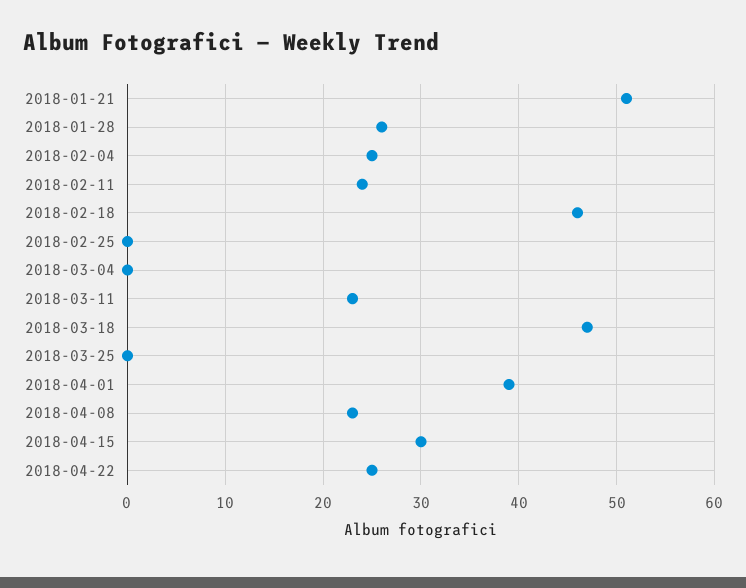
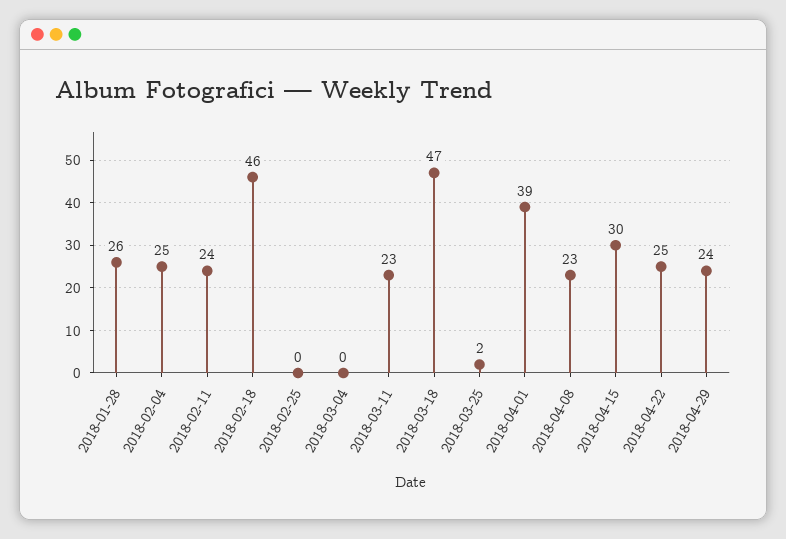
2018-01-21: 51 -> none
2018-03-25: 0 -> 2
2018-04-29: none -> 24

